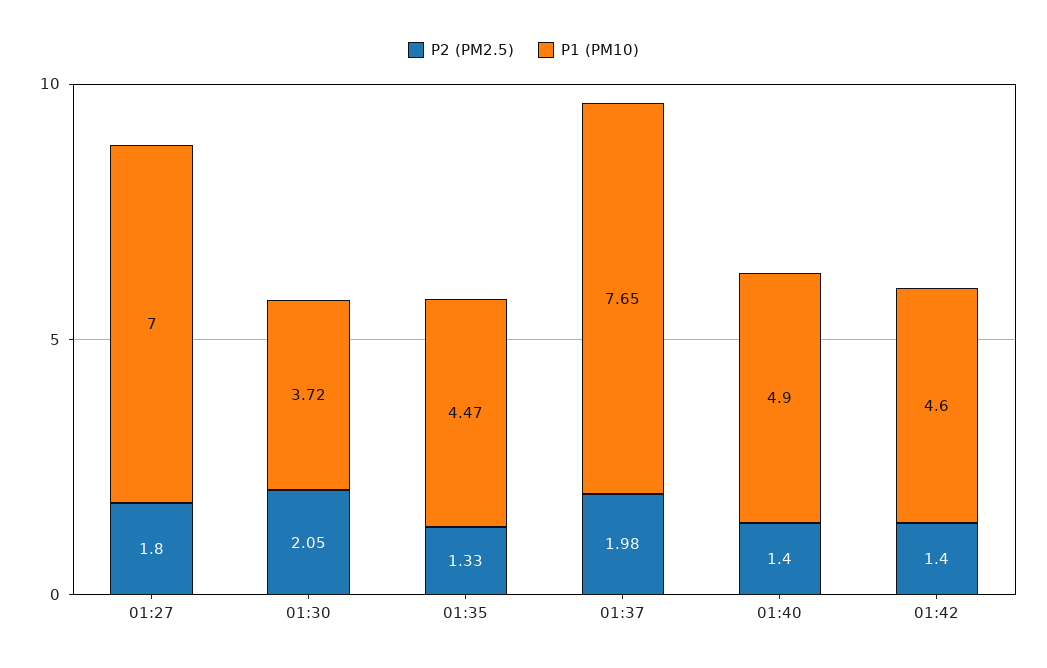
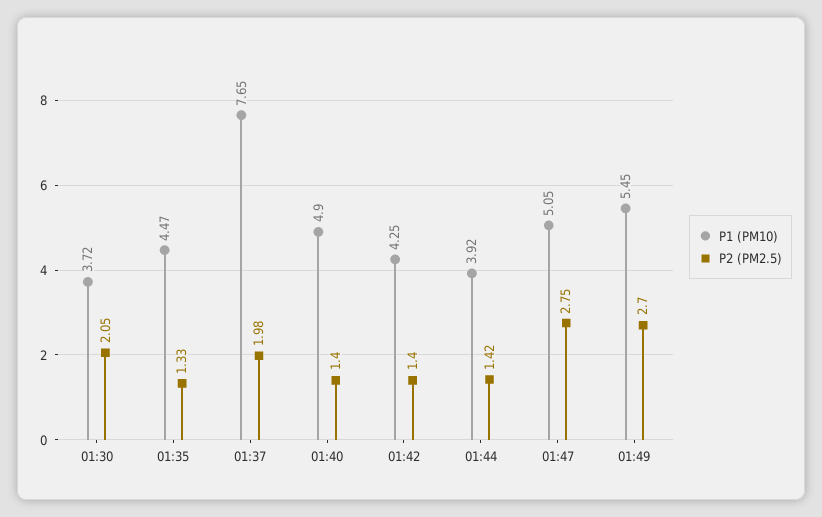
P2 (PM2.5), 01:27: 1.8 -> none
P1 (PM10), 01:27: 7 -> none
P1 (PM10), 01:42: 4.6 -> 4.25
P1 (PM10), 01:44: none -> 3.92
P2 (PM2.5), 01:44: none -> 1.42
P1 (PM10), 01:47: none -> 5.05
P2 (PM2.5), 01:47: none -> 2.75
P1 (PM10), 01:49: none -> 5.45
P2 (PM2.5), 01:49: none -> 2.7

